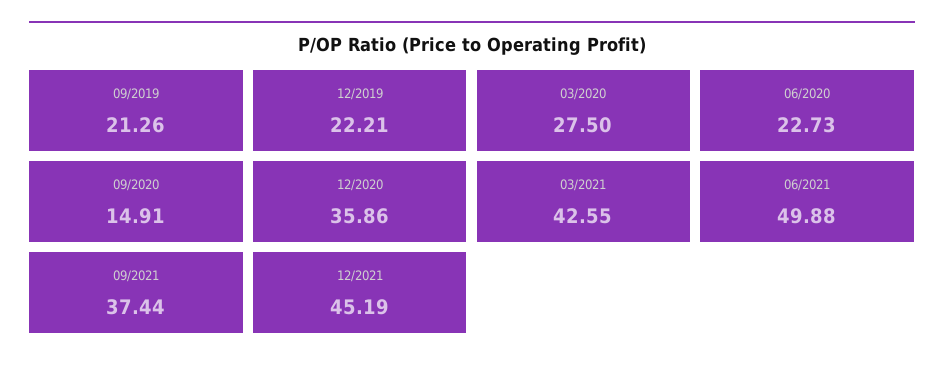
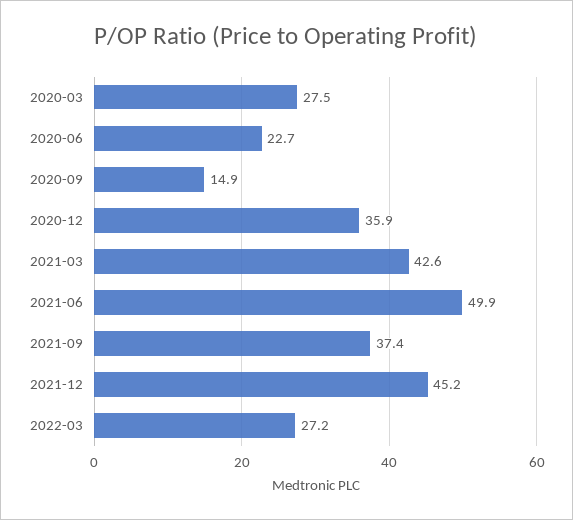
09/2019: 21.26 -> none
12/2019: 22.21 -> none
2022-03: none -> 27.2

